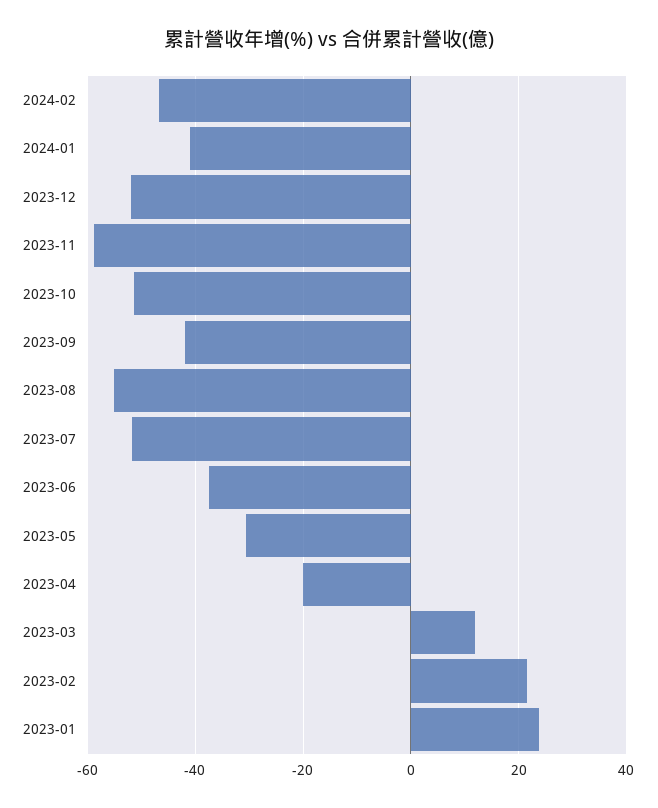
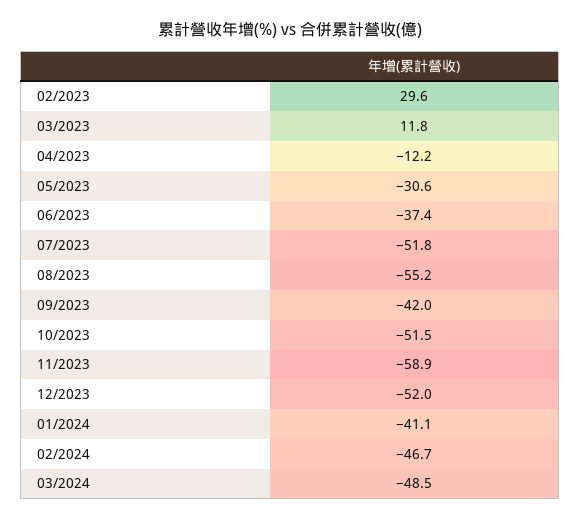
2023-04: -20 -> -12.2
2023-02: 22 -> 29.6
2023-01: 24 -> none
03/2024: none -> -48.5

